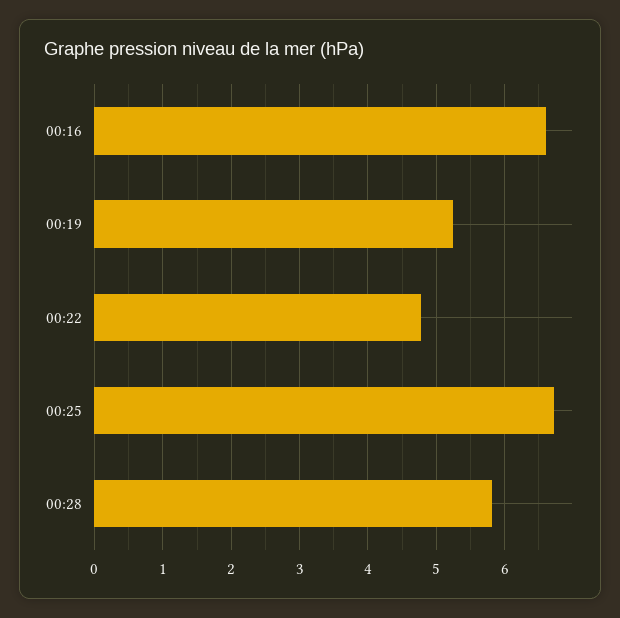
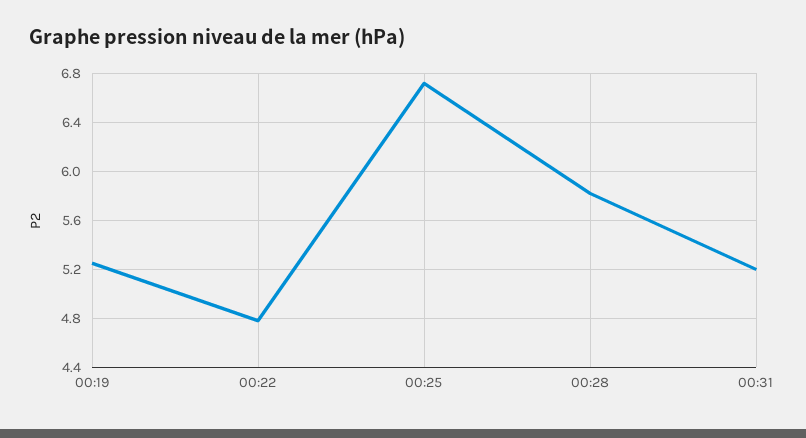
00:16: 6.6 -> none
00:31: none -> 5.2

